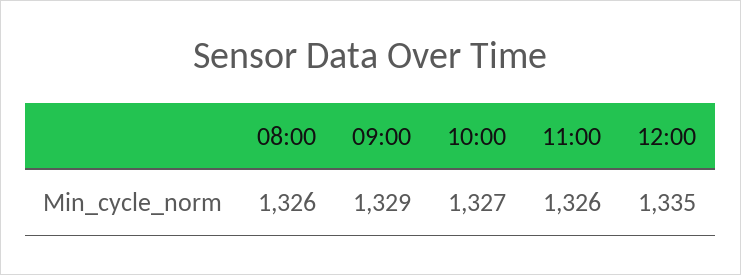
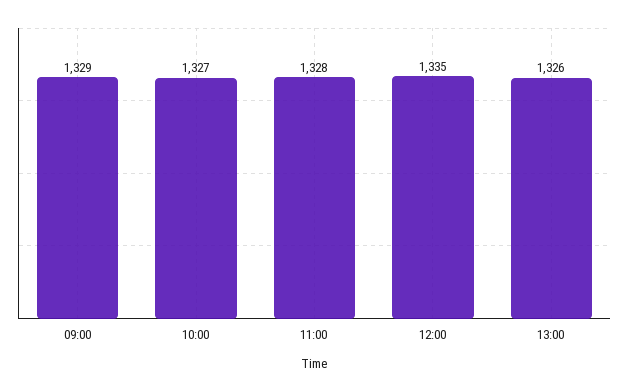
08:00: 1326 -> none
11:00: 1326 -> 1328
13:00: none -> 1326

